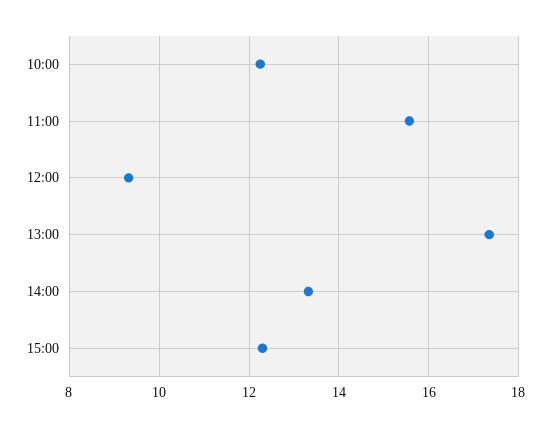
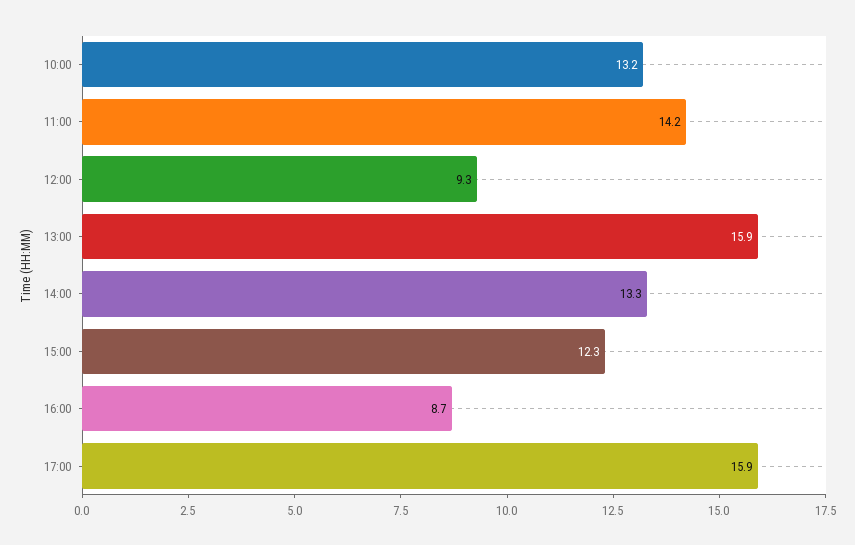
10:00: 12.2 -> 13.2
11:00: 15.6 -> 14.2
13:00: 17.4 -> 15.9
16:00: none -> 8.7
17:00: none -> 15.9

